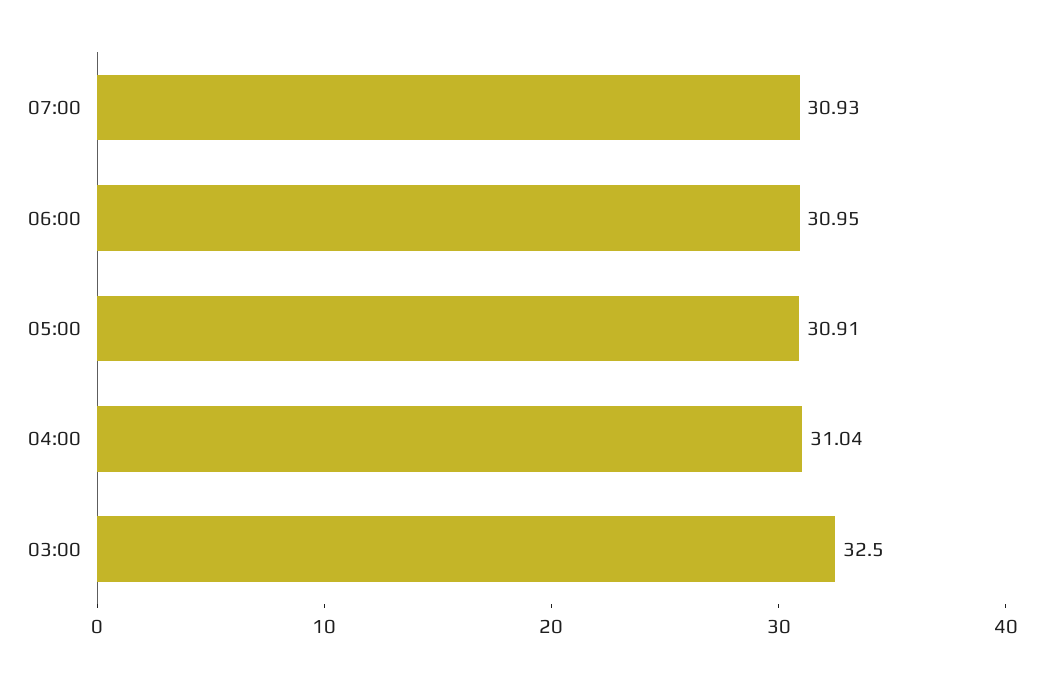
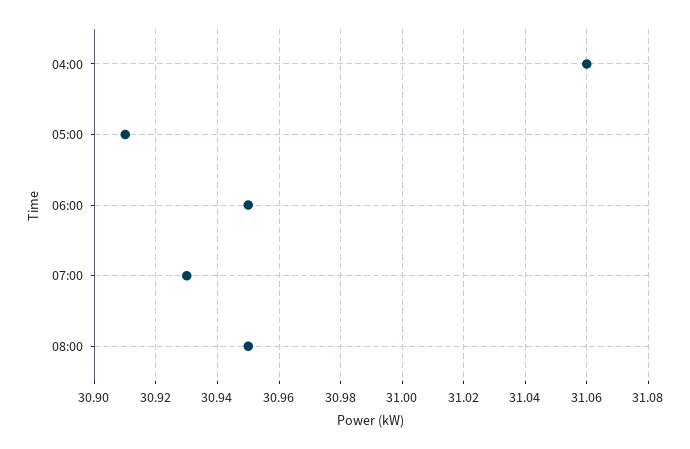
04:00: 31.04 -> 31.06
03:00: 32.5 -> none
08:00: none -> 30.95

